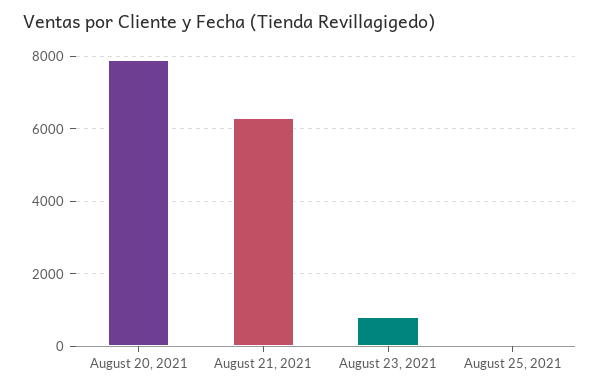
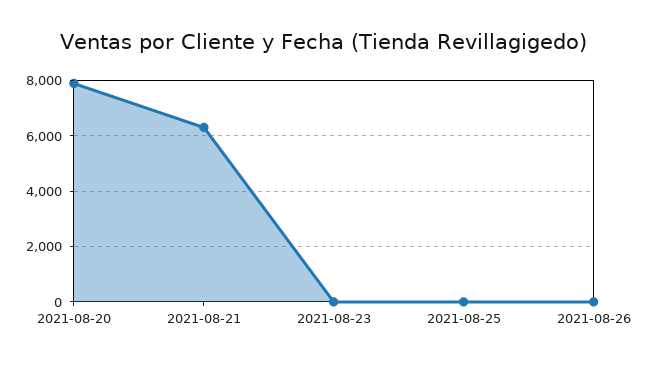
August 23, 2021: 800 -> 0
2021-08-26: none -> 0

